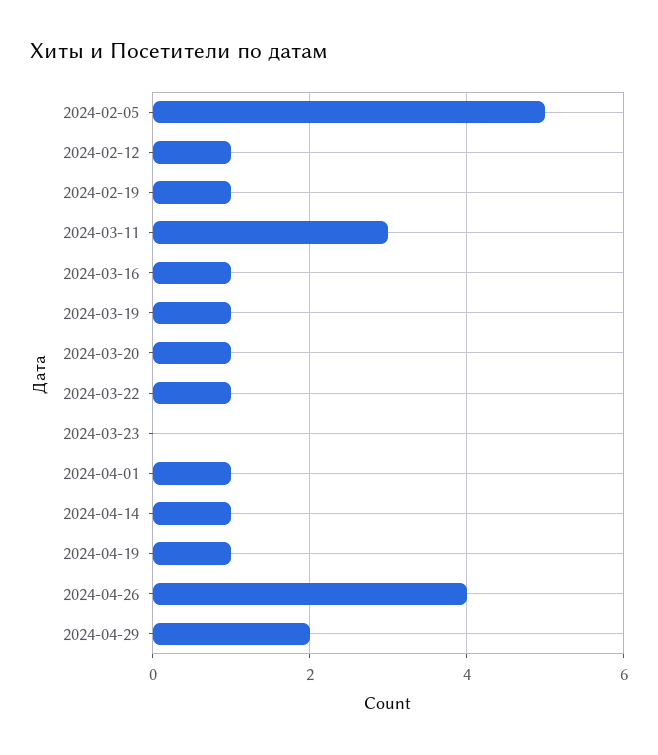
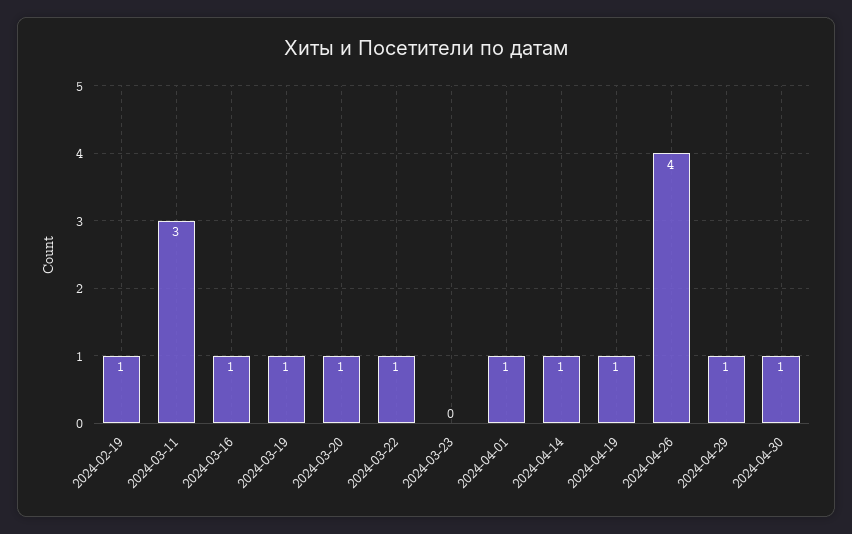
2024-02-05: 5 -> none
2024-02-12: 1 -> none
2024-04-29: 2 -> 1
2024-04-30: none -> 1

